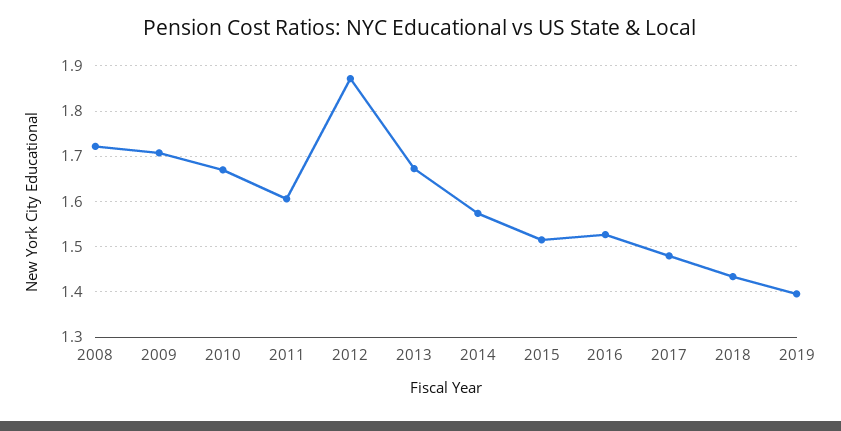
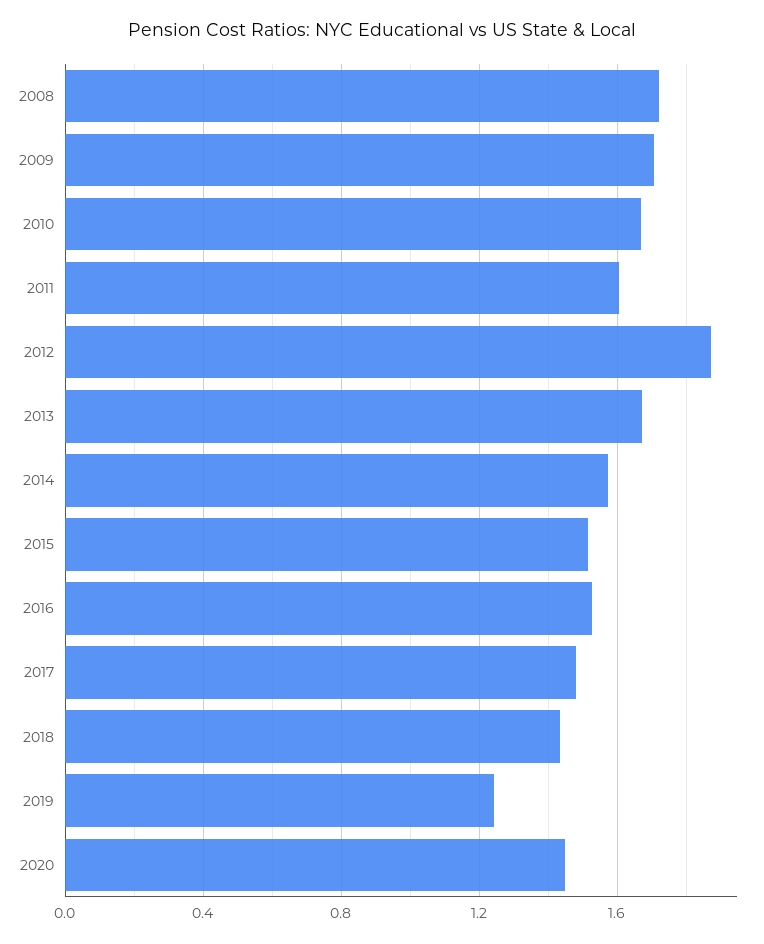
2019: 1.4 -> 1.25
2020: none -> 1.45

